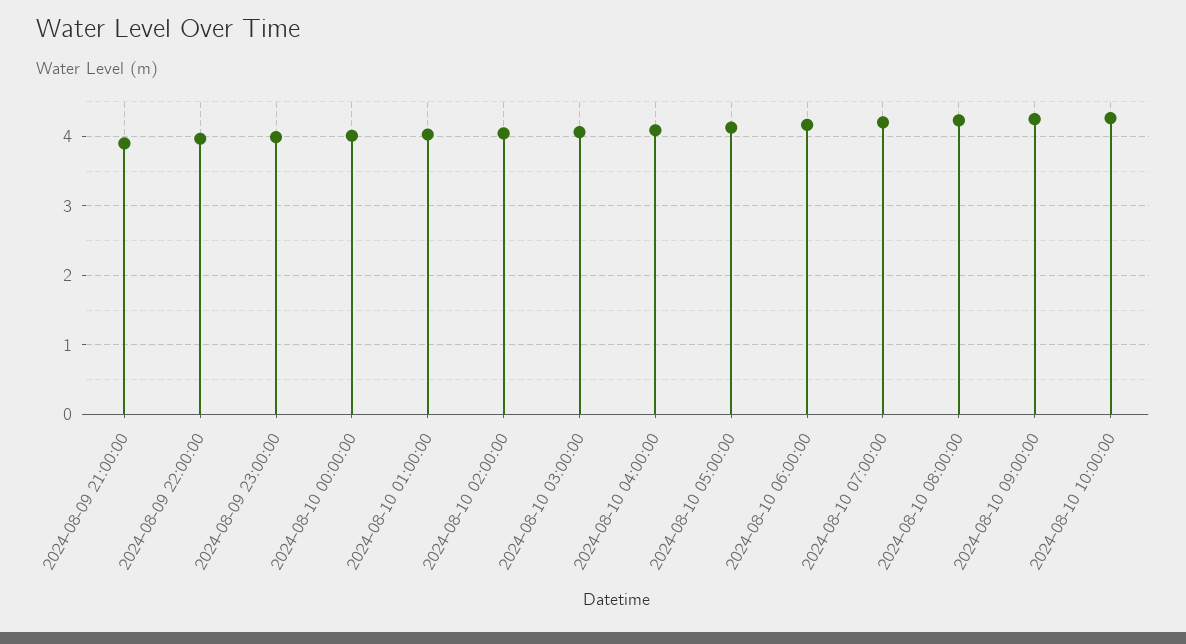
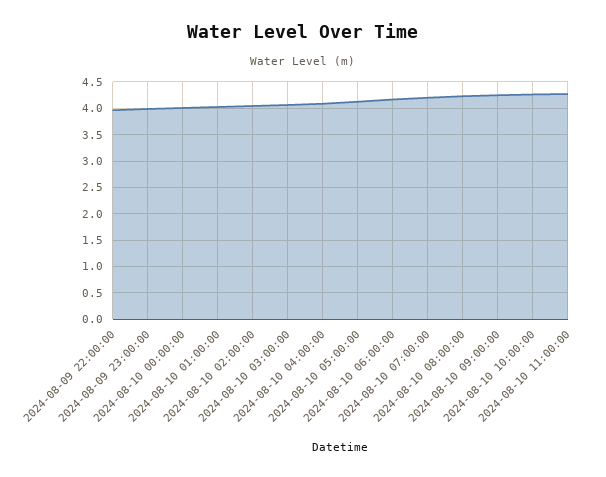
2024-08-09 21:00:00: 3.9 -> none
2024-08-10 11:00:00: none -> 4.25

